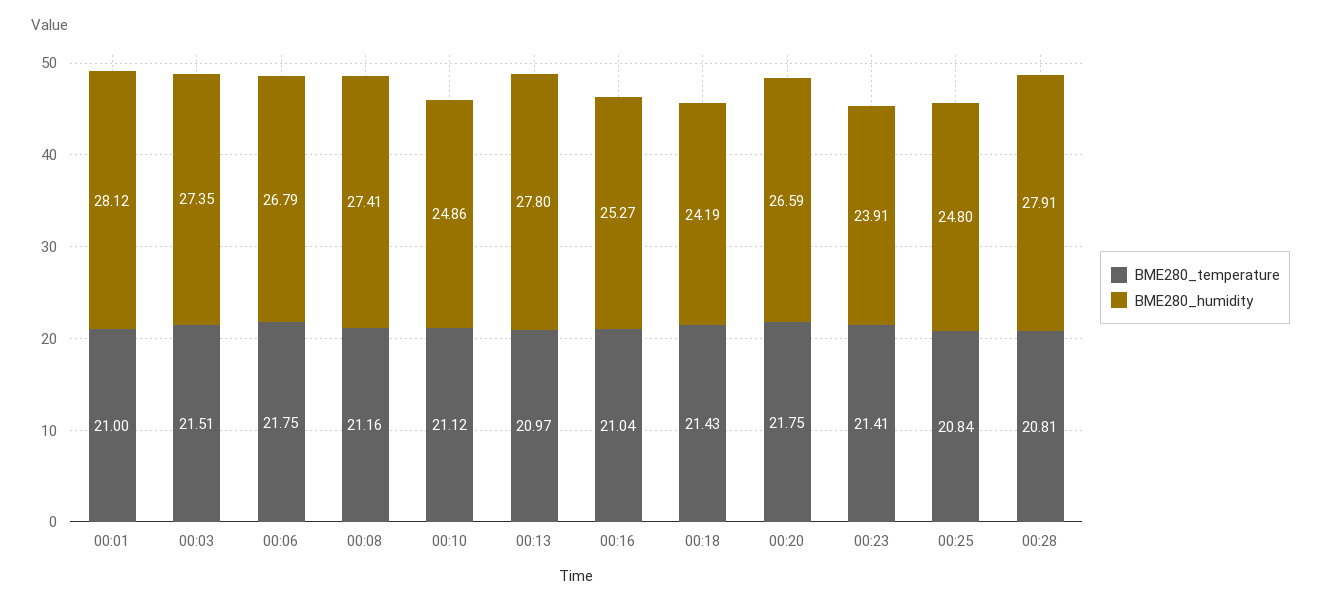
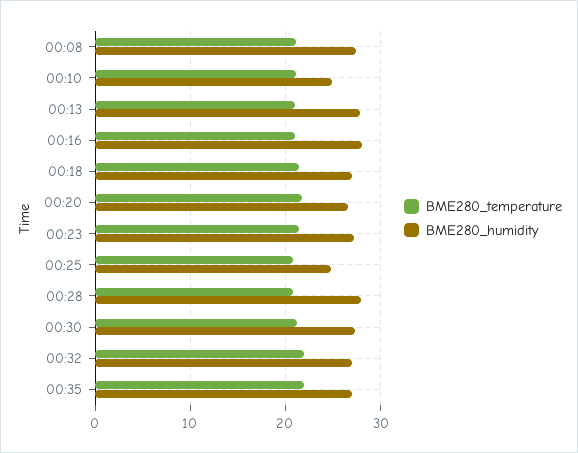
BME280_temperature, 00:01: 21 -> none
BME280_humidity, 00:01: 28.12 -> none
BME280_temperature, 00:03: 21.51 -> none
BME280_humidity, 00:03: 27.35 -> none
BME280_temperature, 00:06: 21.75 -> none
BME280_humidity, 00:06: 26.79 -> none
BME280_humidity, 00:16: 25.27 -> 28
BME280_humidity, 00:18: 24.19 -> 27
BME280_humidity, 00:23: 23.91 -> 27
BME280_temperature, 00:30: none -> 21
BME280_humidity, 00:30: none -> 27
BME280_temperature, 00:32: none -> 22
BME280_humidity, 00:32: none -> 27
BME280_temperature, 00:35: none -> 22
BME280_humidity, 00:35: none -> 27

